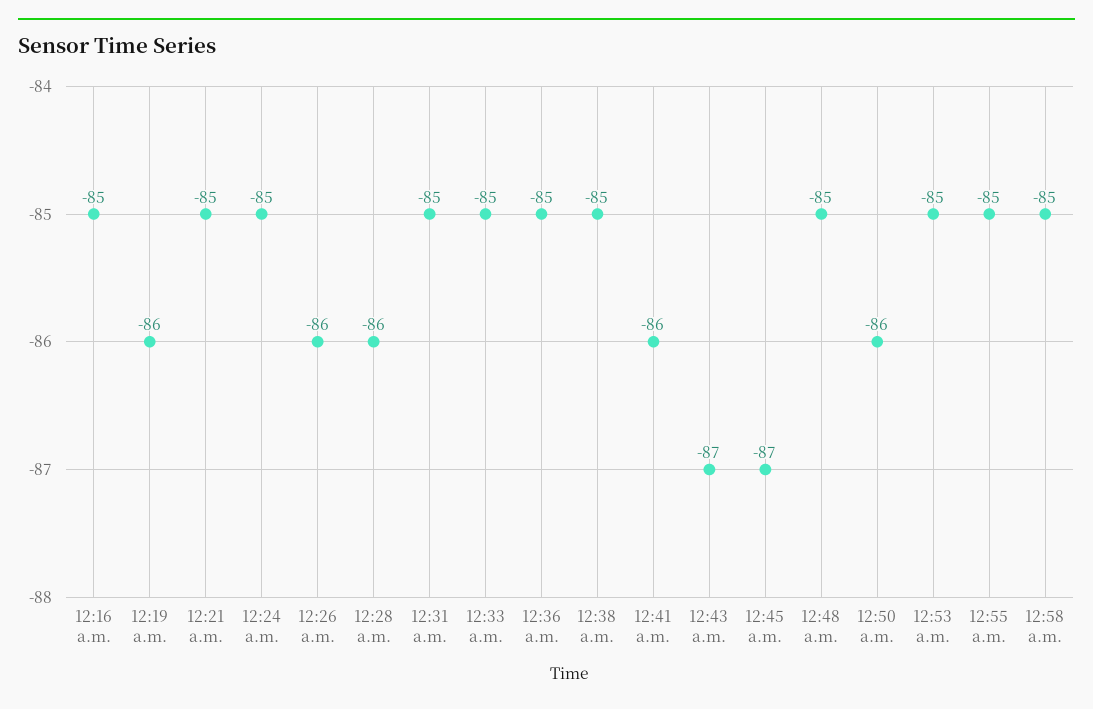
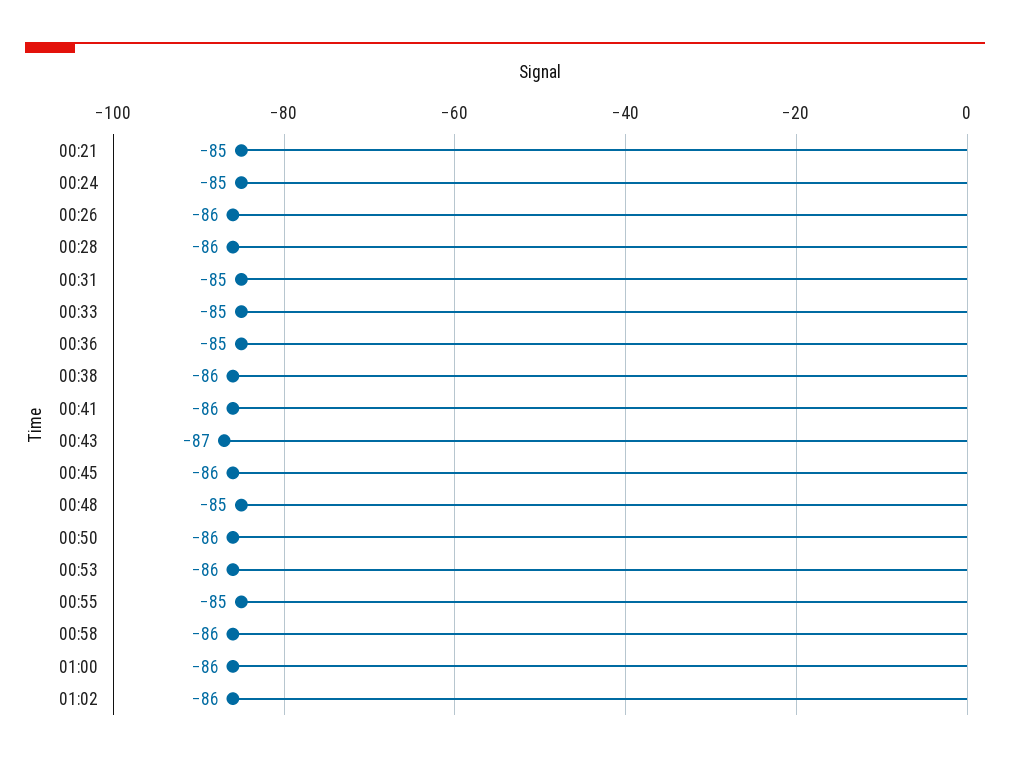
12:16 a.m.: -85 -> none
12:19 a.m.: -86 -> none
12:38 a.m.: -85 -> -86
12:45 a.m.: -87 -> -86
12:53 a.m.: -85 -> -86
12:58 a.m.: -85 -> -86
01:00: none -> -86
01:02: none -> -86

